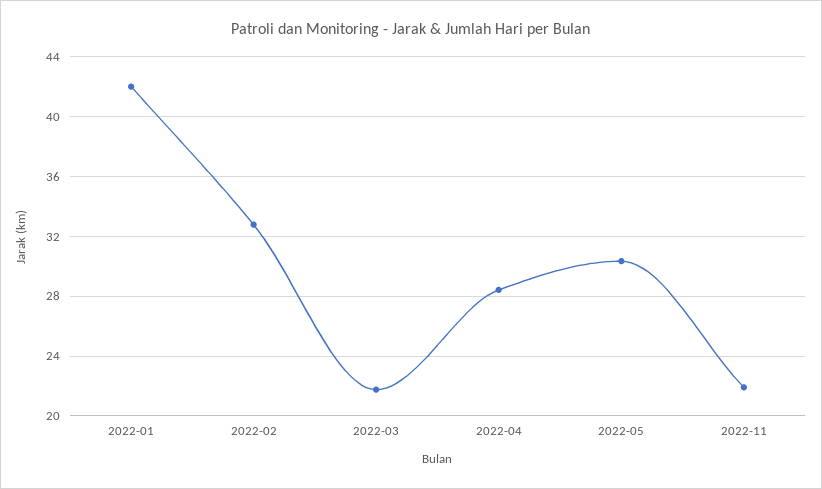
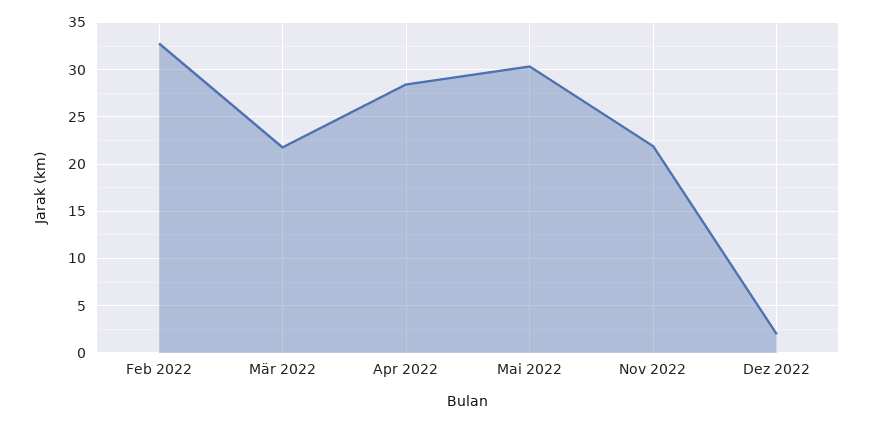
2022-01: 42 -> none
Dez 2022: none -> 2

